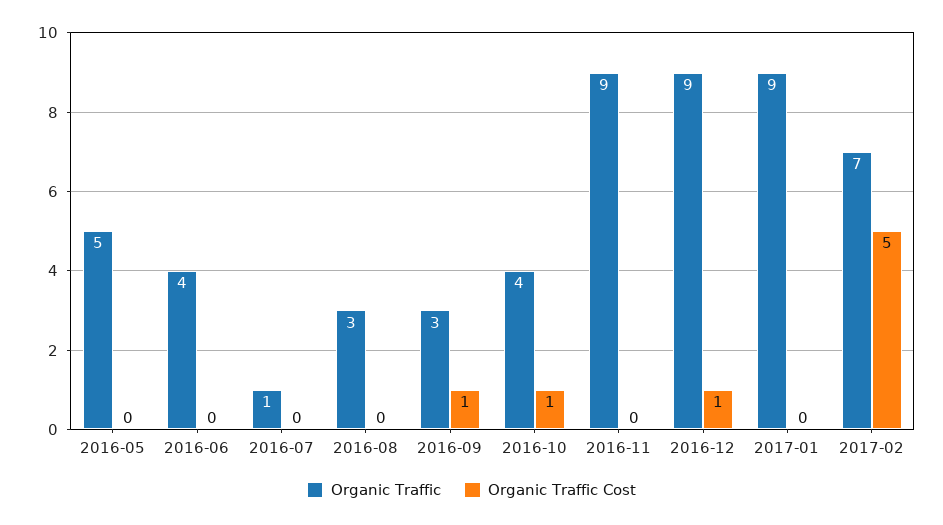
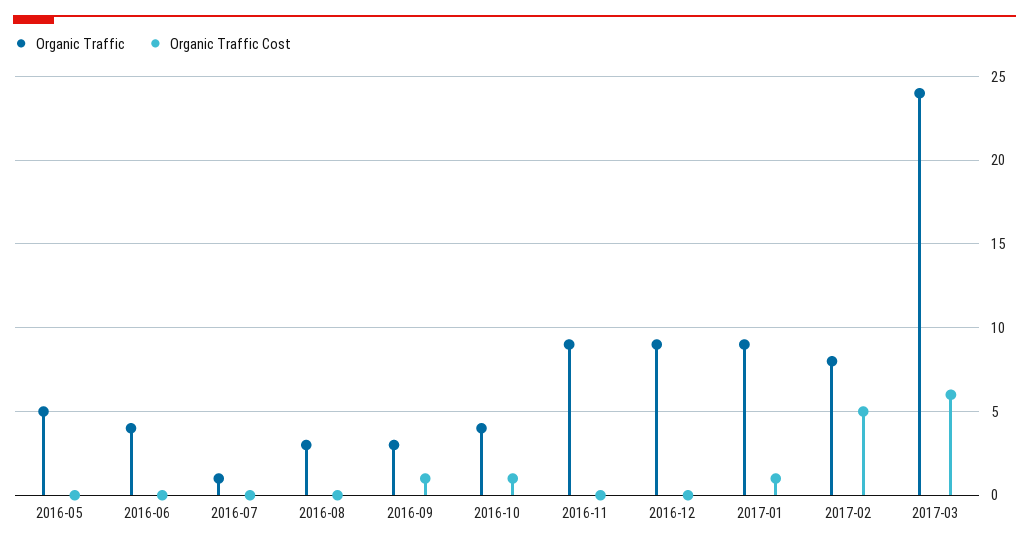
Organic Traffic Cost, 2016-12: 1 -> 0
Organic Traffic Cost, 2017-01: 0 -> 1
Organic Traffic, 2017-02: 7 -> 8
Organic Traffic, 2017-03: none -> 24
Organic Traffic Cost, 2017-03: none -> 6

